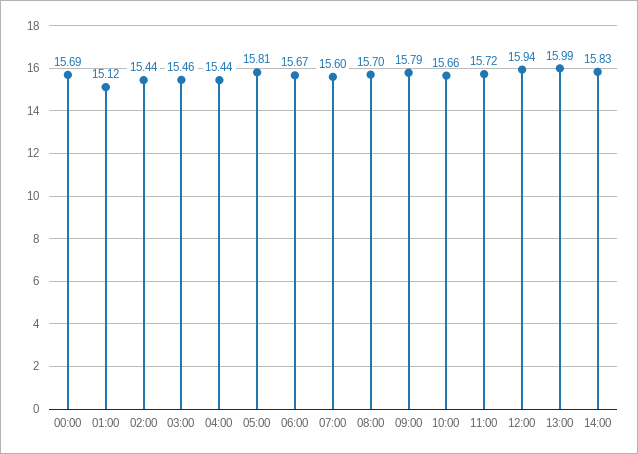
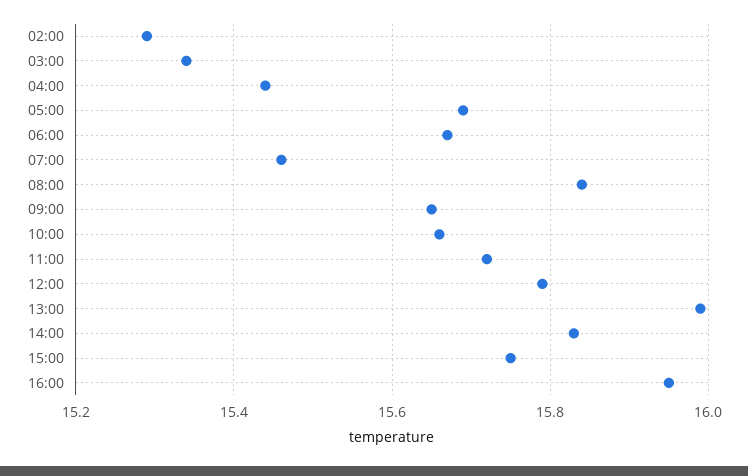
00:00: 15.69 -> none
01:00: 15.12 -> none
02:00: 15.44 -> 15.3
03:00: 15.46 -> 15.35
05:00: 15.81 -> 15.7
07:00: 15.6 -> 15.45
08:00: 15.7 -> 15.85
09:00: 15.79 -> 15.65
12:00: 15.94 -> 15.8
15:00: none -> 15.75
16:00: none -> 15.95

